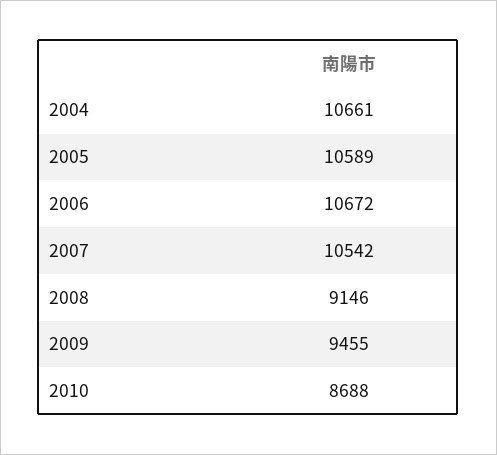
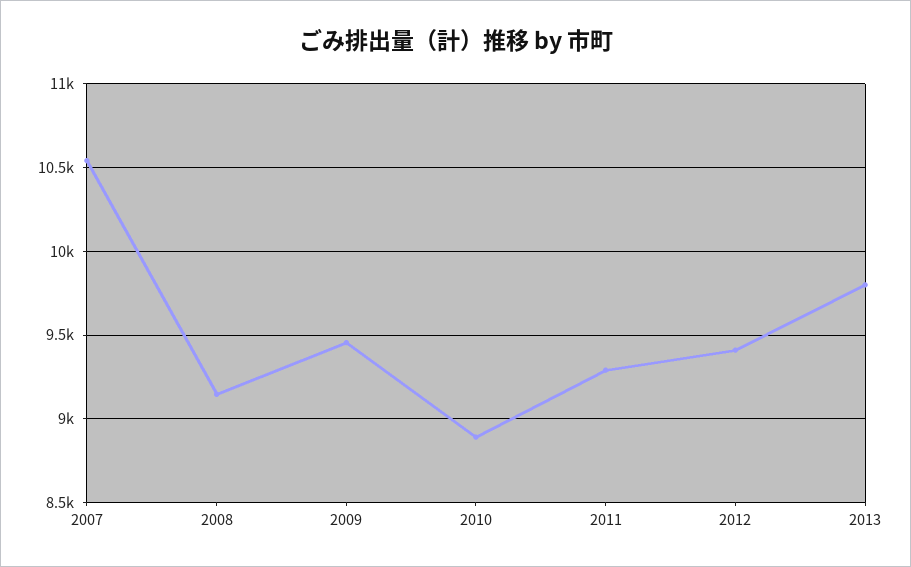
2004: 10661 -> none
2005: 10589 -> none
2006: 10672 -> none
2010: 8688 -> 8900
2011: none -> 9300
2012: none -> 9400
2013: none -> 9800

